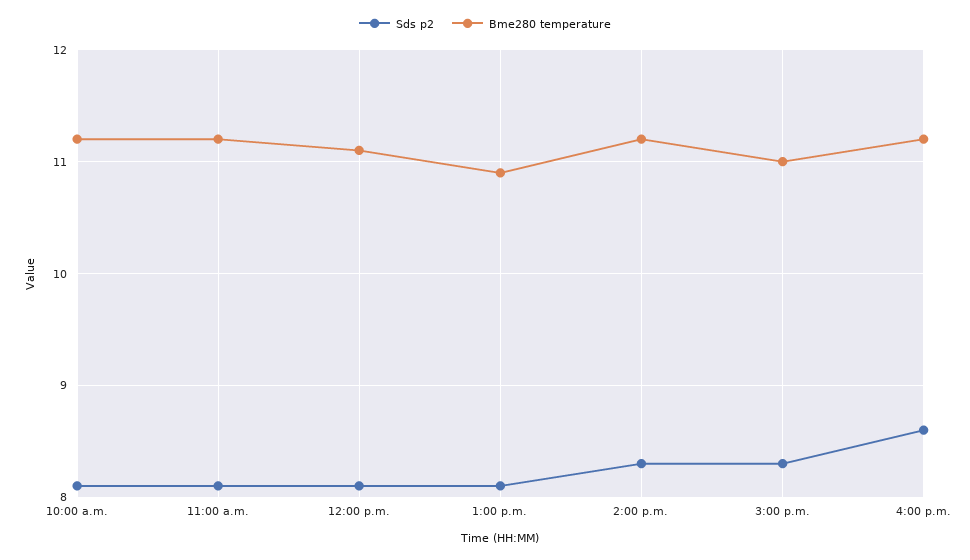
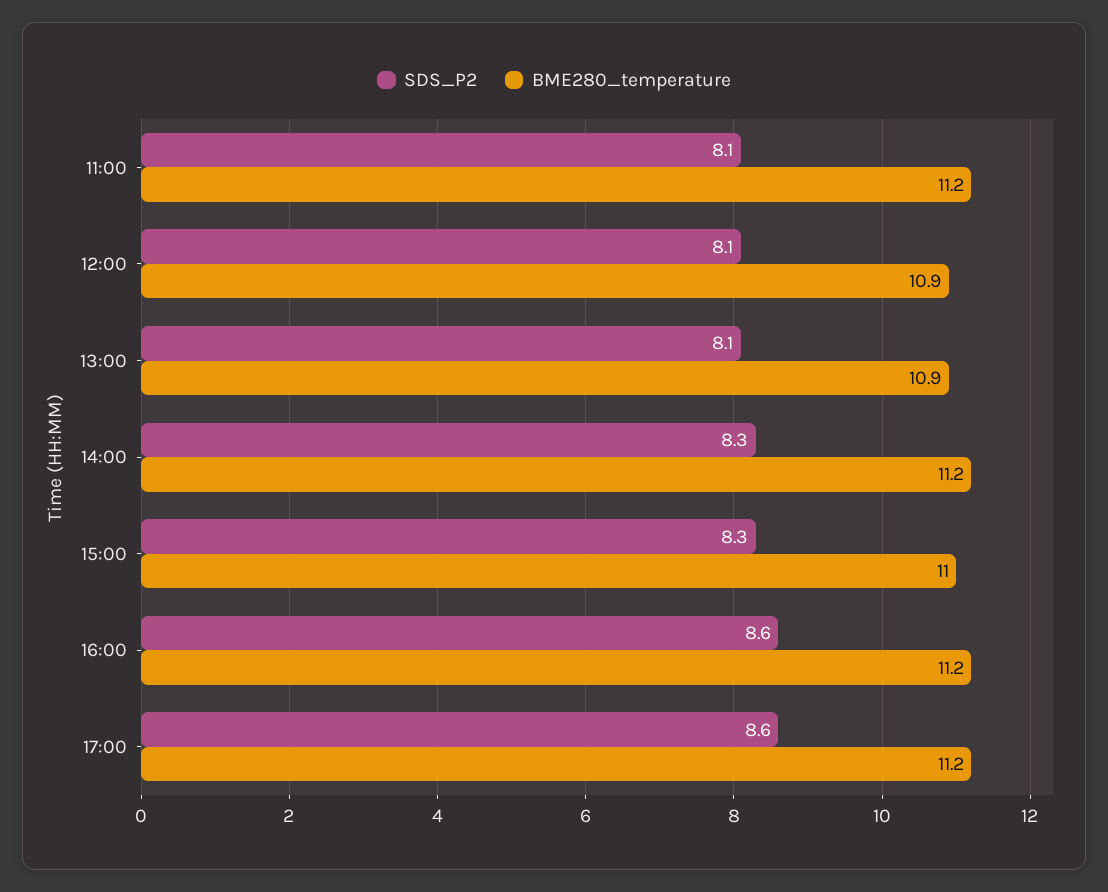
Sds p2, 10:00 a.m.: 8.1 -> none
Bme280 temperature, 10:00 a.m.: 11.2 -> none
Bme280 temperature, 12:00 p.m.: 11.1 -> 10.9
Sds p2, 17:00: none -> 8.6
Bme280 temperature, 17:00: none -> 11.2

